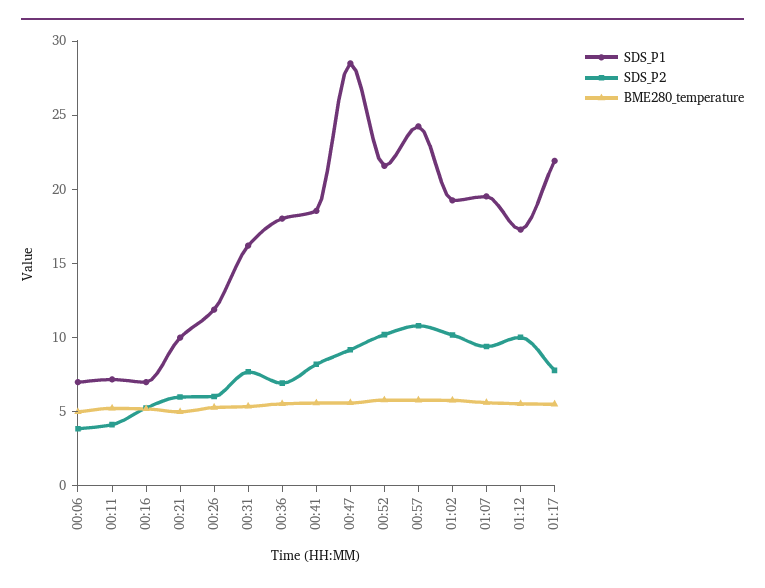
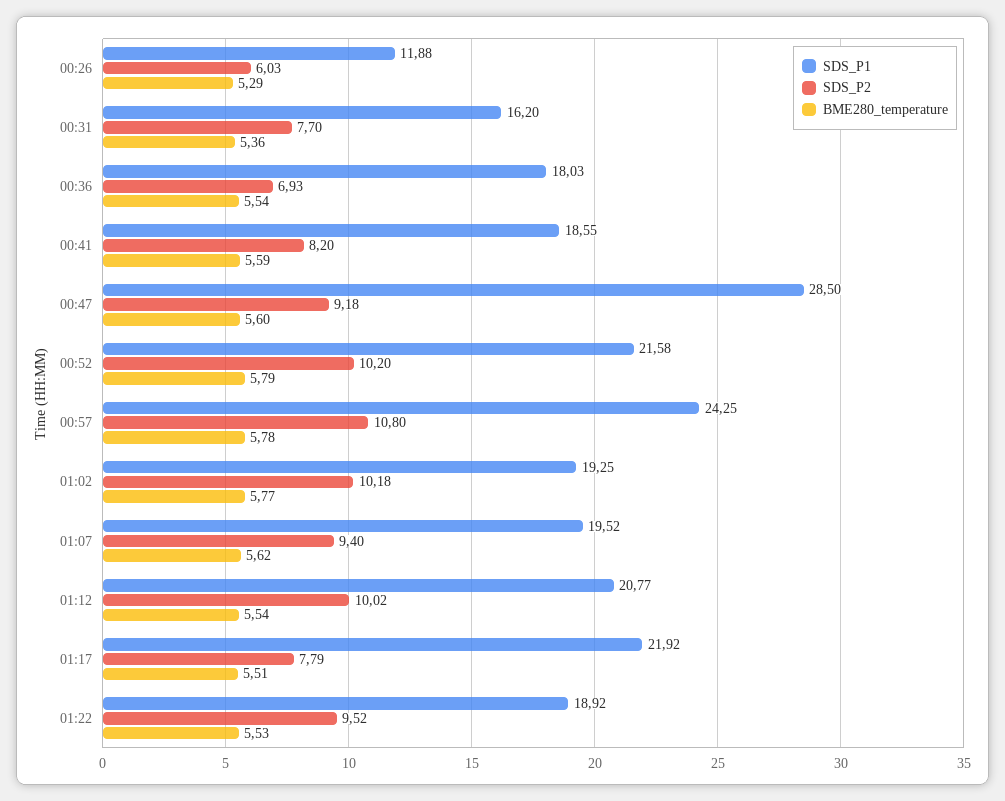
SDS_P1, 00:06: 7 -> none
SDS_P2, 00:06: 4 -> none
BME280_temperature, 00:06: 5 -> none
SDS_P1, 00:11: 7 -> none
SDS_P2, 00:11: 4 -> none
BME280_temperature, 00:11: 5 -> none
SDS_P1, 00:16: 7 -> none
SDS_P2, 00:16: 5 -> none
BME280_temperature, 00:16: 5 -> none
SDS_P1, 00:21: 10 -> none
SDS_P2, 00:21: 6 -> none
BME280_temperature, 00:21: 5 -> none
SDS_P1, 01:12: 17 -> 20.77
SDS_P1, 01:22: none -> 18.92
SDS_P2, 01:22: none -> 9.52
BME280_temperature, 01:22: none -> 5.53

